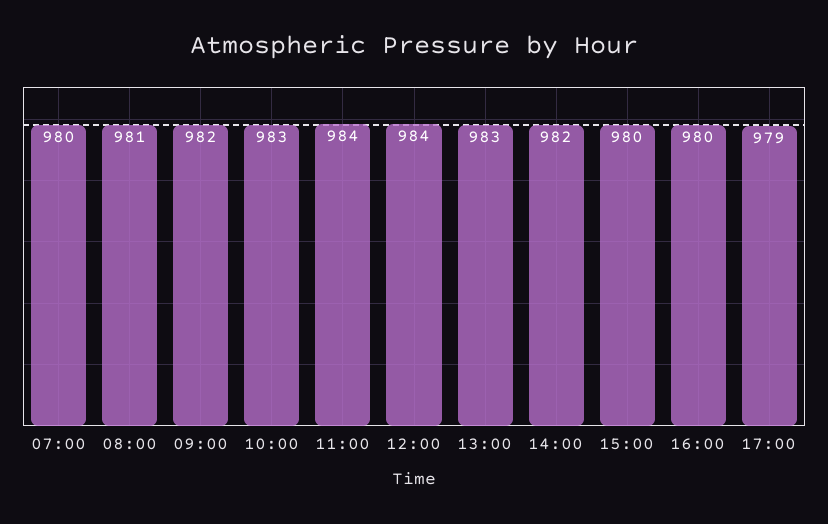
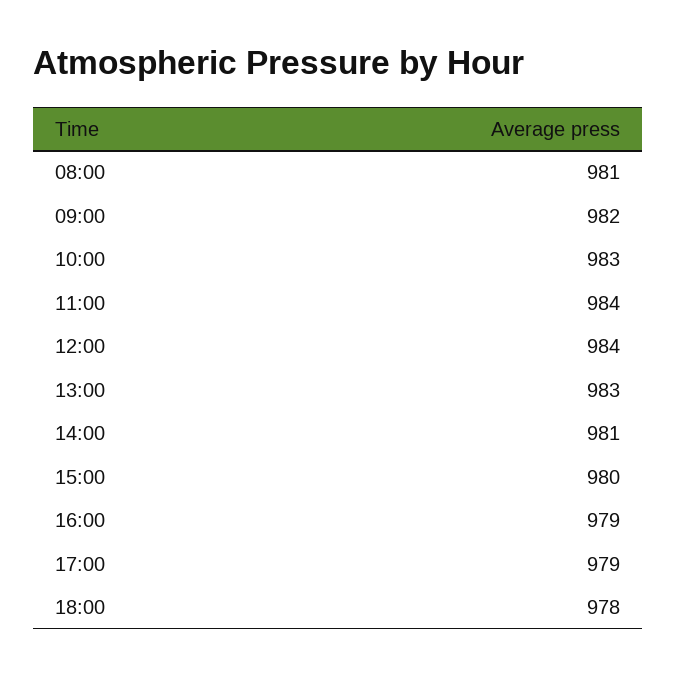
07:00: 980 -> none
14:00: 982 -> 981
16:00: 980 -> 979
18:00: none -> 978

